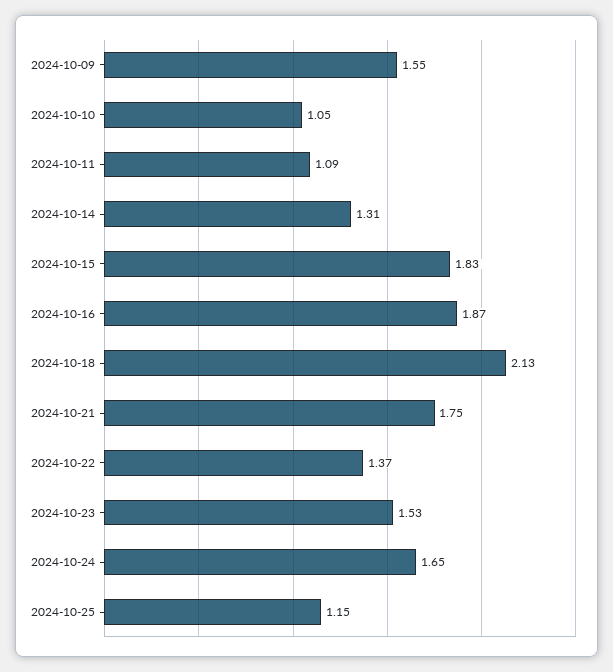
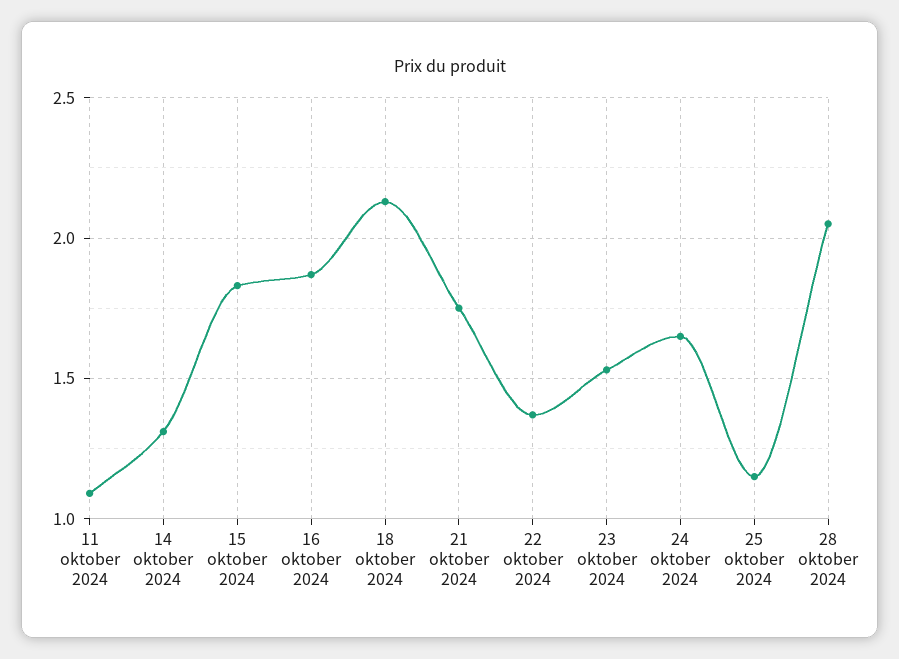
2024-10-09: 1.55 -> none
2024-10-10: 1.05 -> none
28 oktober 2024: none -> 2.05

